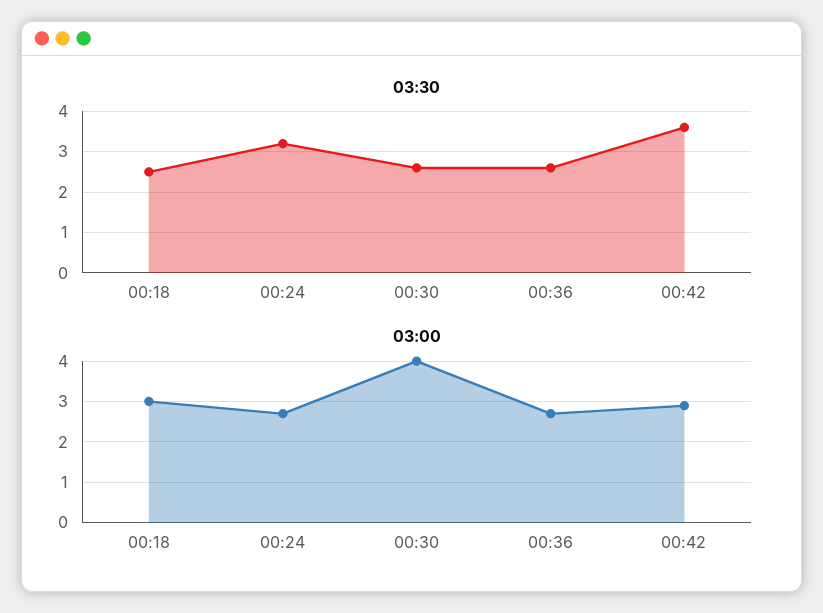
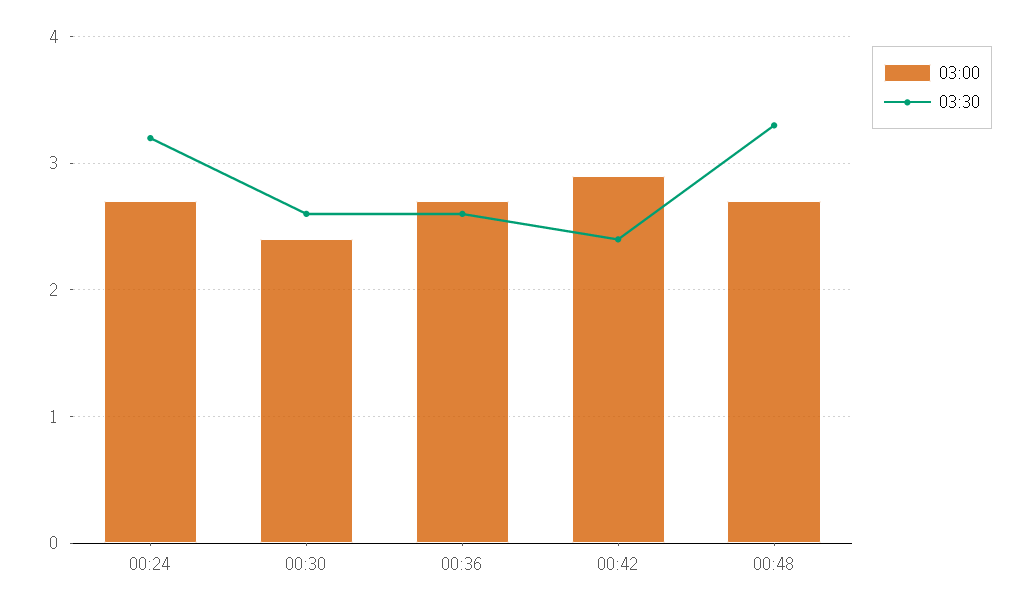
03:30, 00:18: 2.5 -> none
03:30, 00:42: 3.5 -> 2.4
03:00, 00:18: 3 -> none
03:00, 00:30: 4 -> 2.4
03:00, 00:48: none -> 2.7
03:30, 00:48: none -> 3.3

